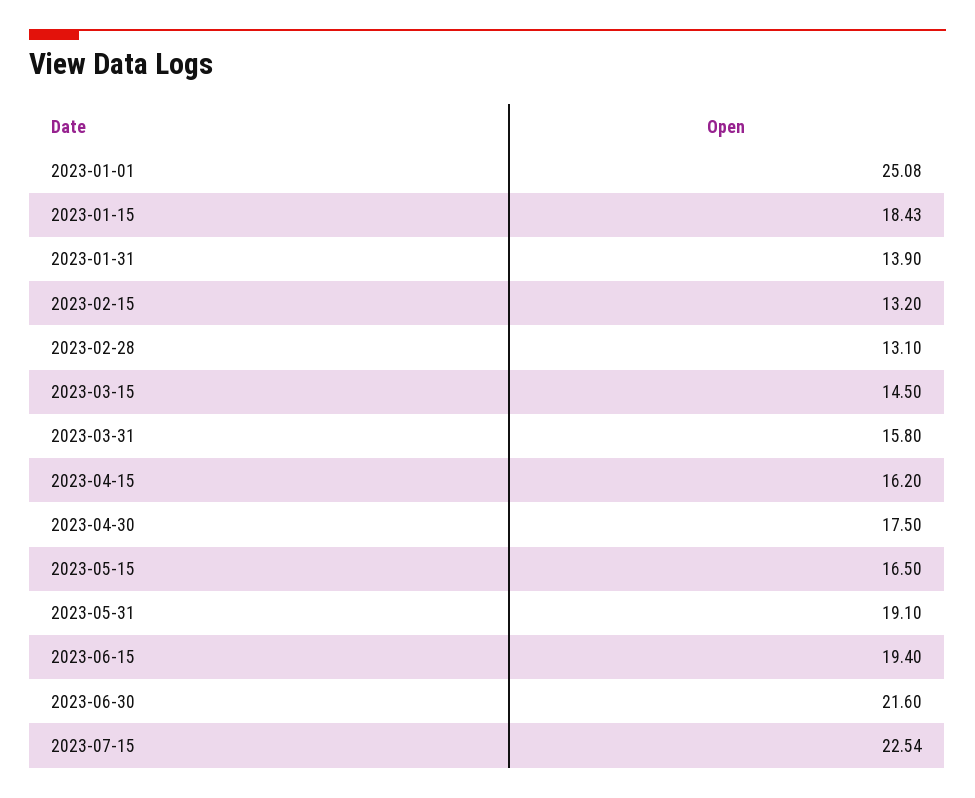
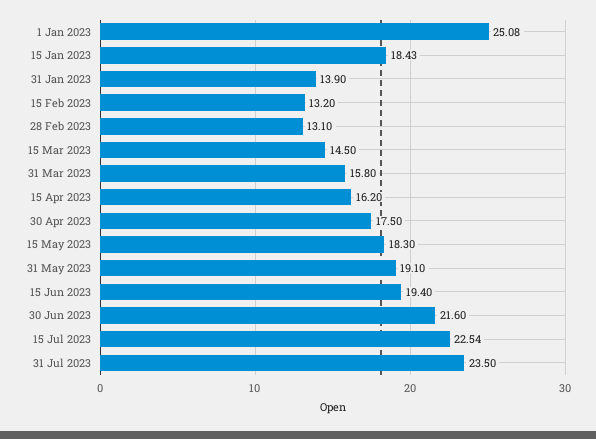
2023-05-15: 16.5 -> 18.3
31 Jul 2023: none -> 23.5

